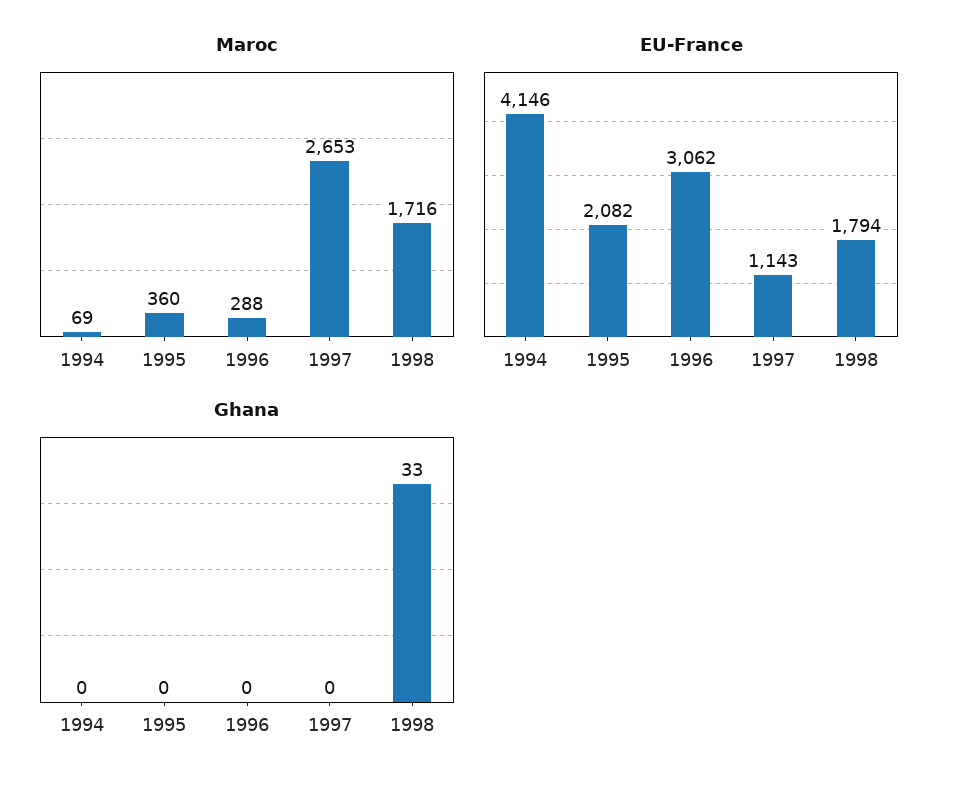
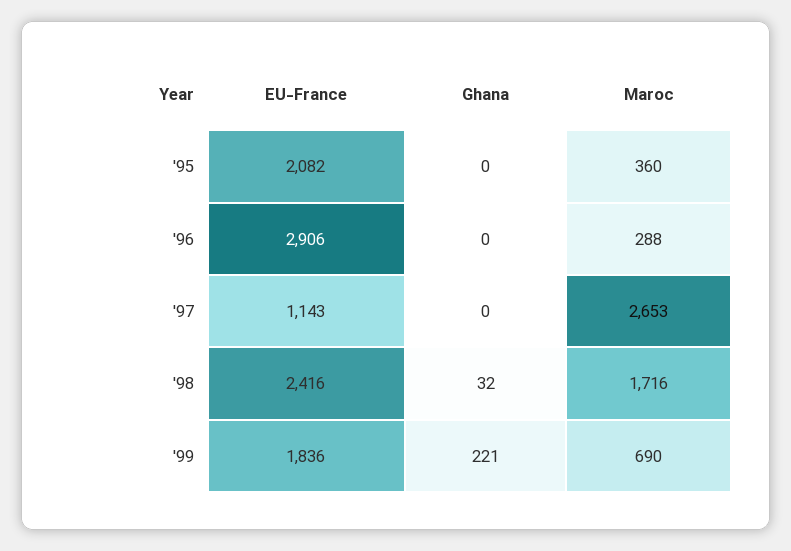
Maroc, 1994: 69 -> none
EU-France, 1994: 4146 -> none
EU-France, 1996: 3062 -> 2906
EU-France, 1998: 1794 -> 2416
Ghana, 1994: 0 -> none
Ghana, 1998: 33 -> 32
EU-France, '99: none -> 1836
Ghana, '99: none -> 221
Maroc, '99: none -> 690

